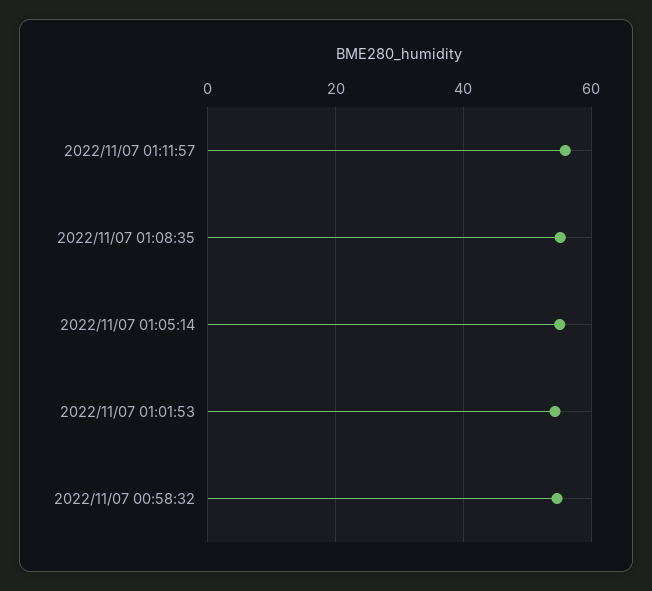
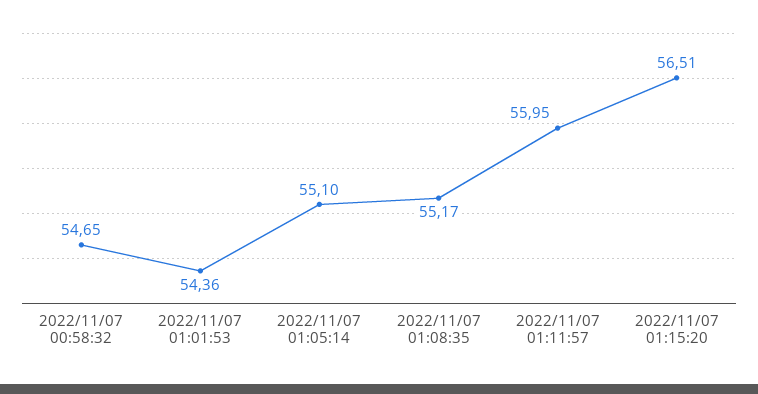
2022/11/07 01:15:20: none -> 56.51

